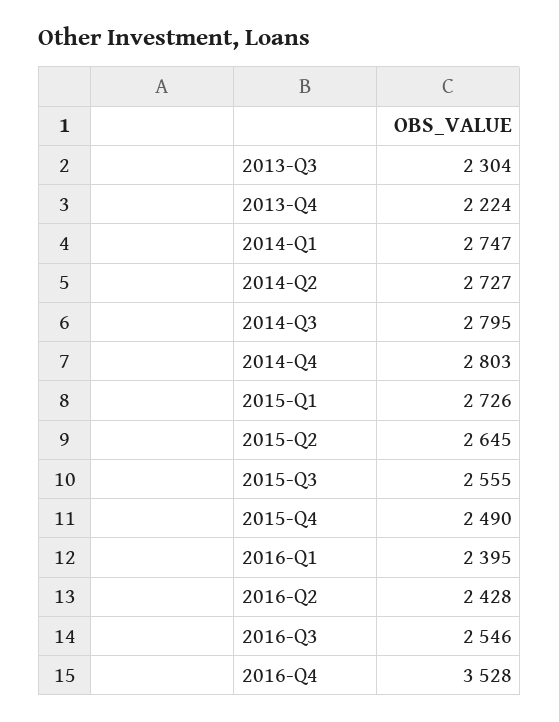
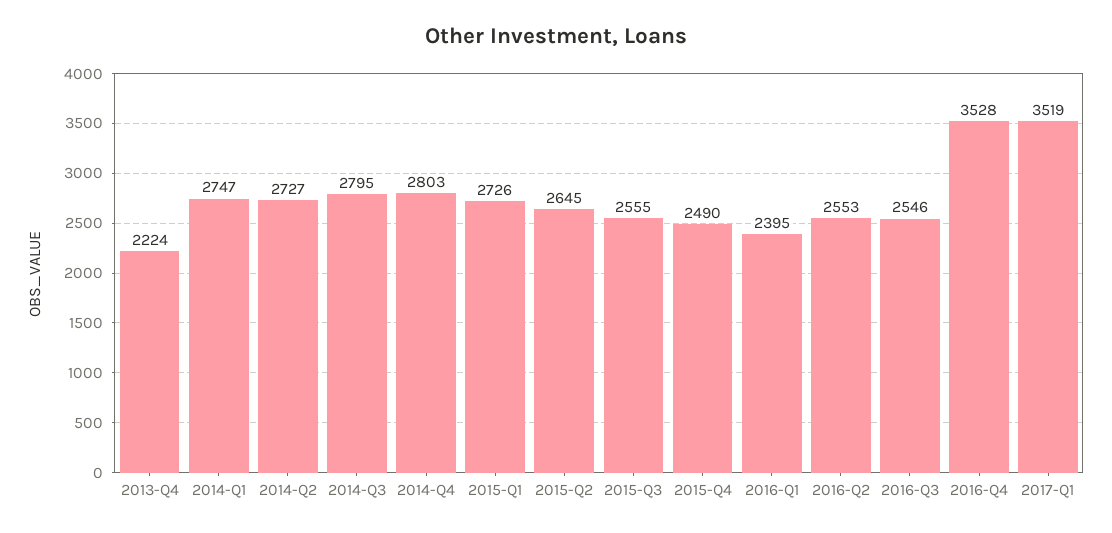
2013-Q3: 2304 -> none
2016-Q2: 2428 -> 2553
2017-Q1: none -> 3519

